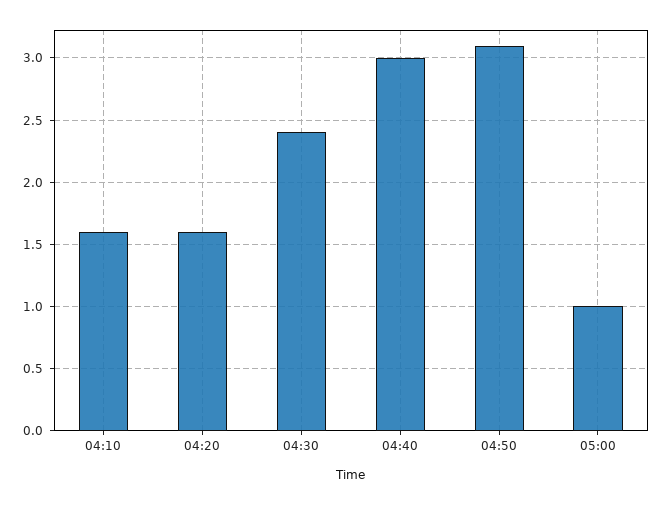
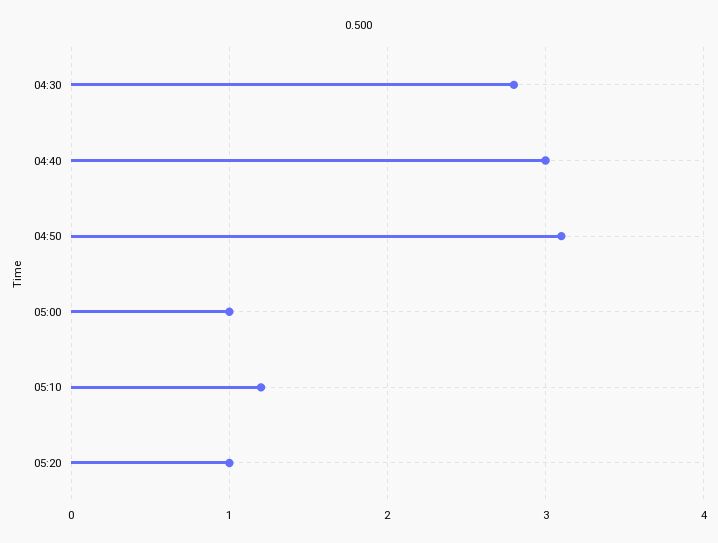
04:10: 1.6 -> none
04:20: 1.6 -> none
04:30: 2.4 -> 2.8
05:10: none -> 1.2
05:20: none -> 1

